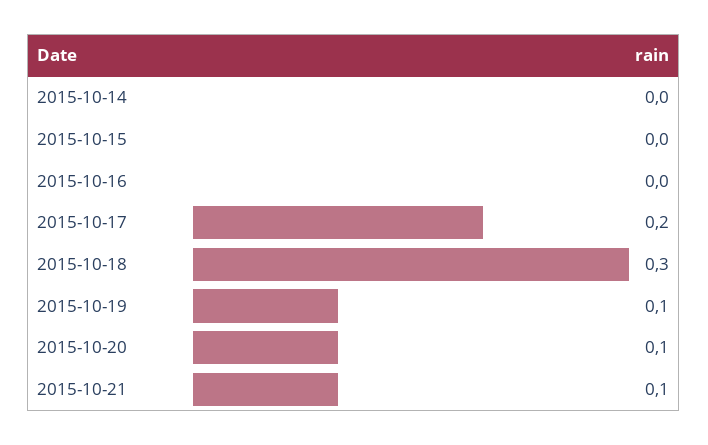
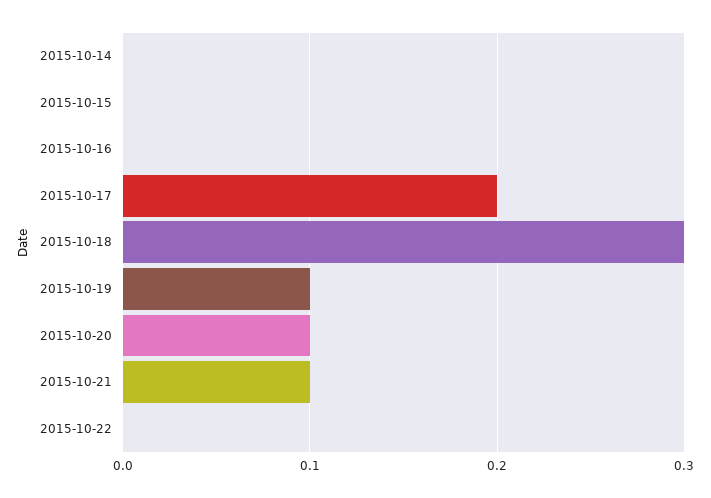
2015-10-22: none -> 0

